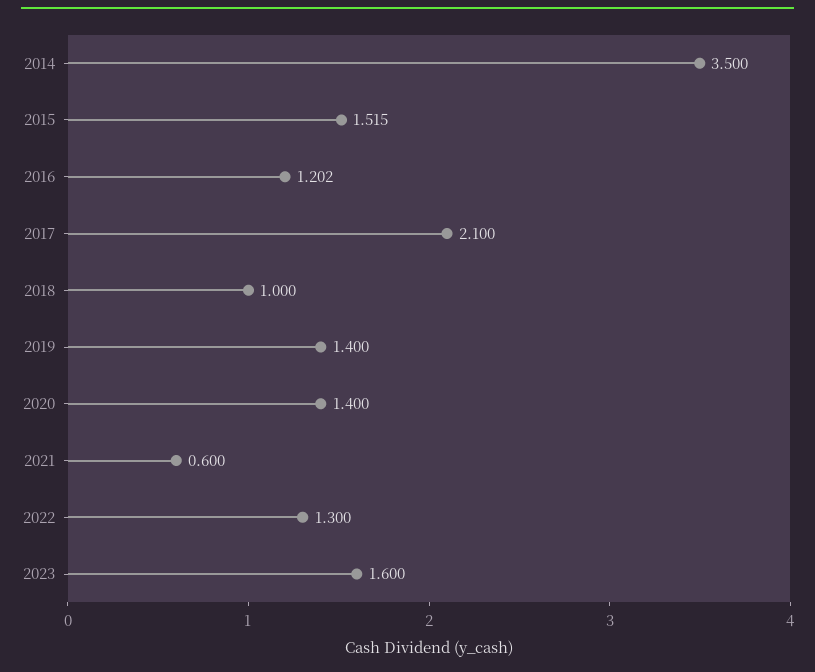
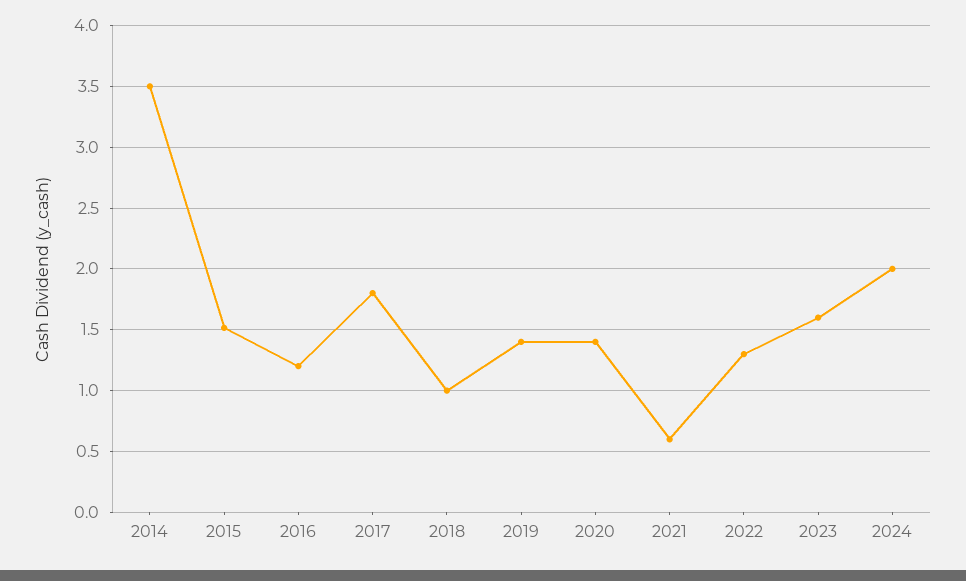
2017: 2.1 -> 1.8
2024: none -> 2

